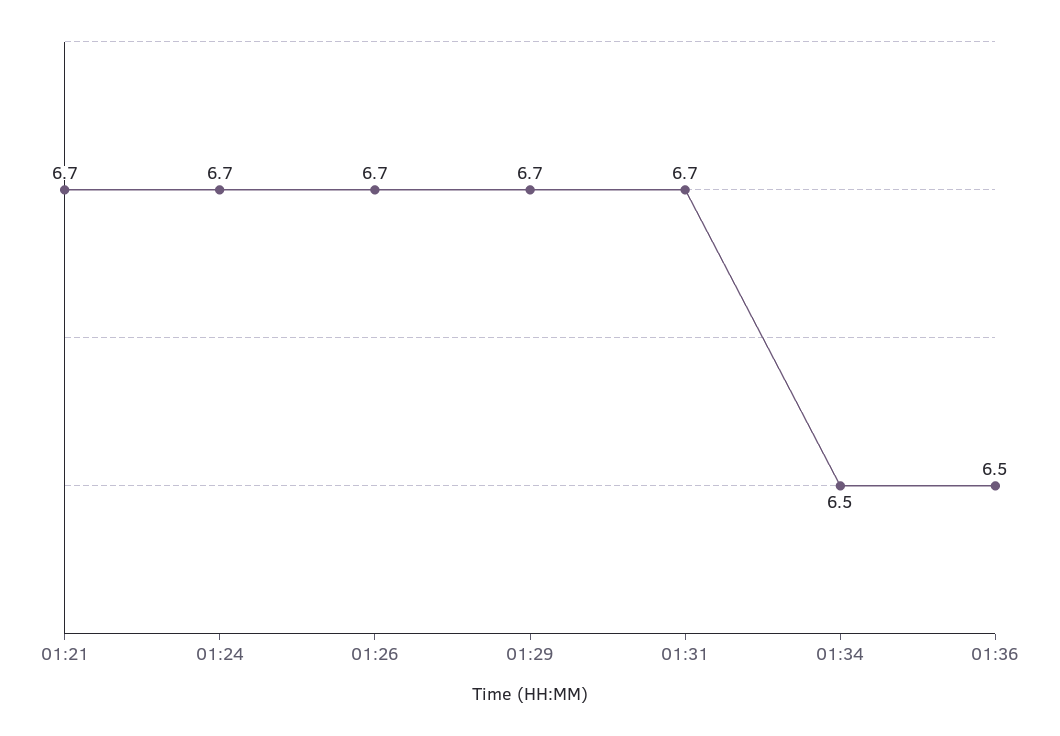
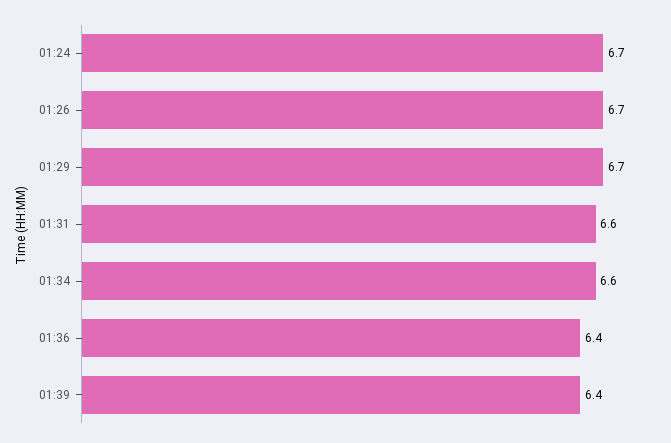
01:21: 6.7 -> none
01:31: 6.7 -> 6.6
01:34: 6.5 -> 6.6
01:36: 6.5 -> 6.4
01:39: none -> 6.4

